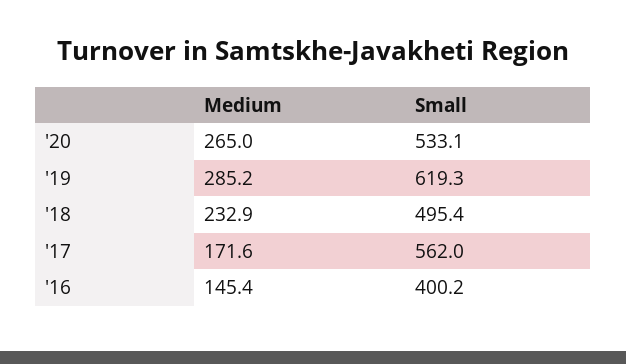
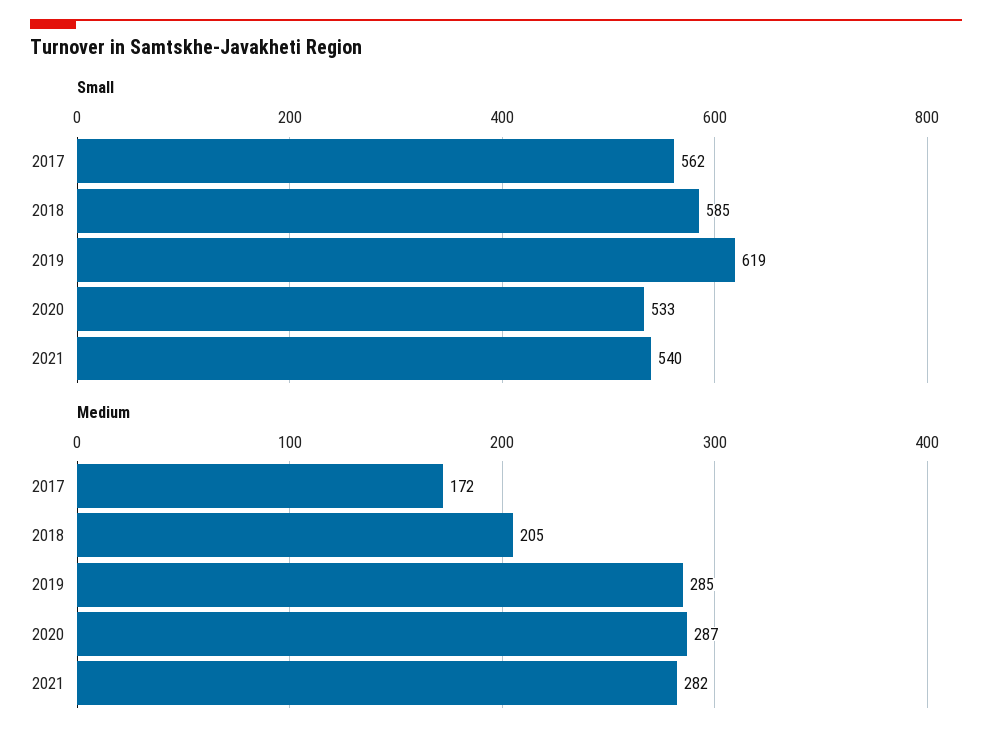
Medium, '20: 265 -> 287
Medium, '18: 232.9 -> 205
Small, '18: 495.4 -> 585
Medium, '16: 145.4 -> none
Small, '16: 400.2 -> none
Small, 2021: none -> 540
Medium, 2021: none -> 282

